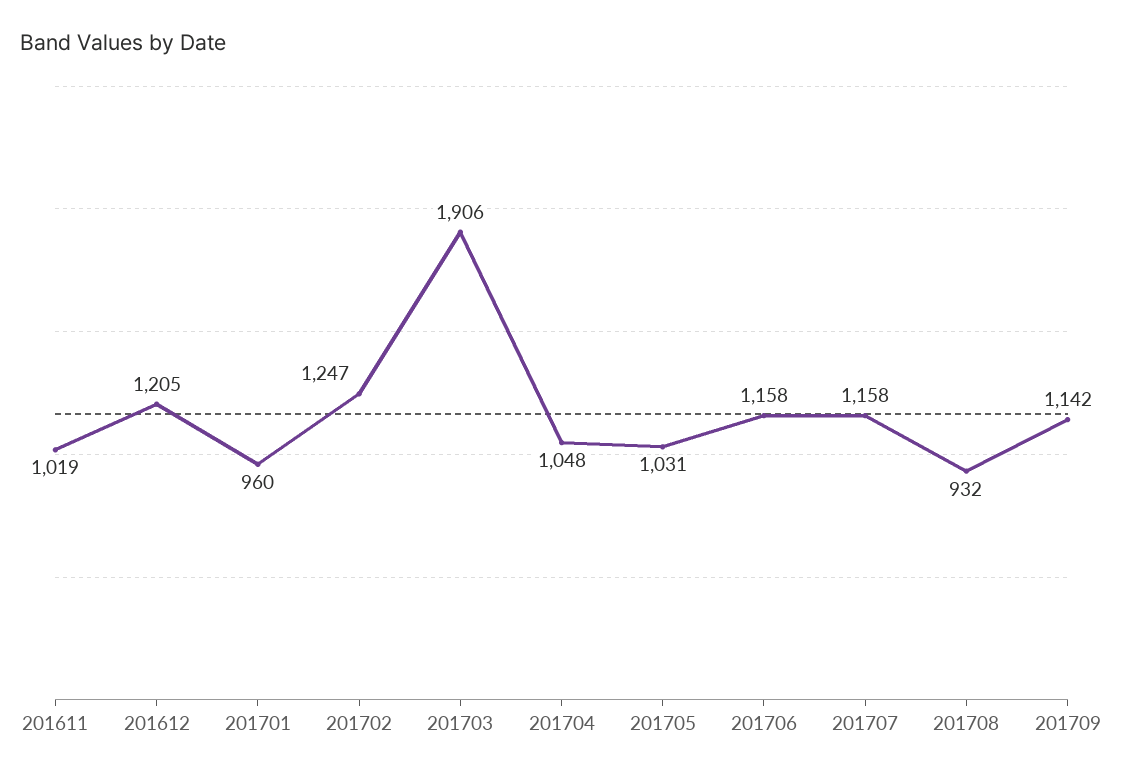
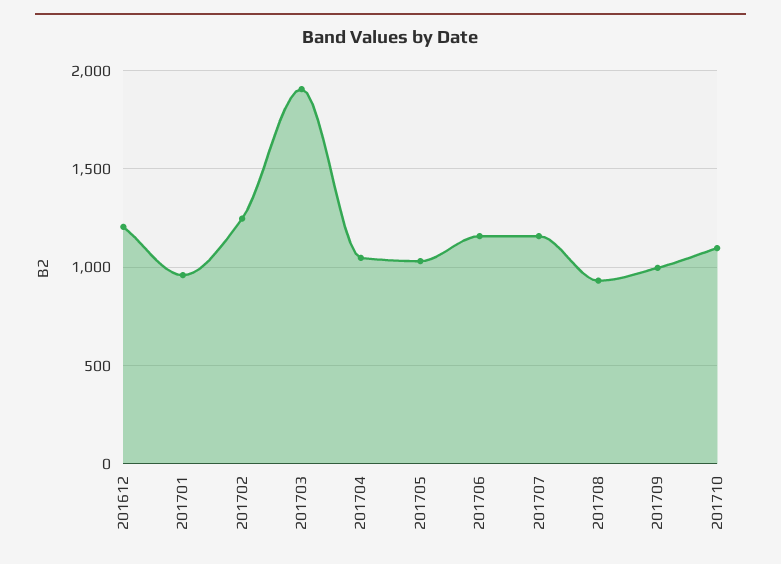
201611: 1019 -> none
201709: 1142 -> 1000
201710: none -> 1100

